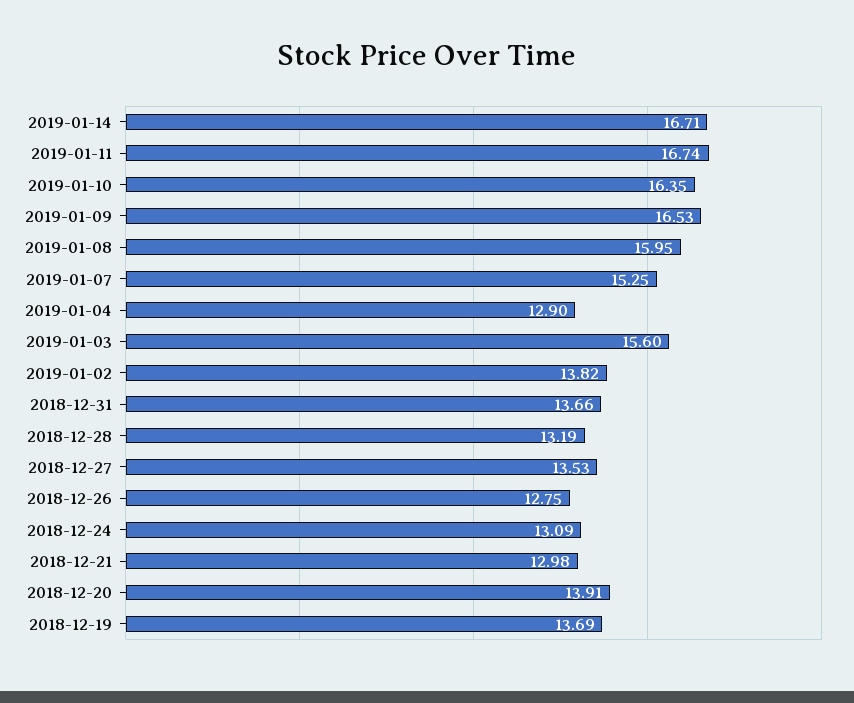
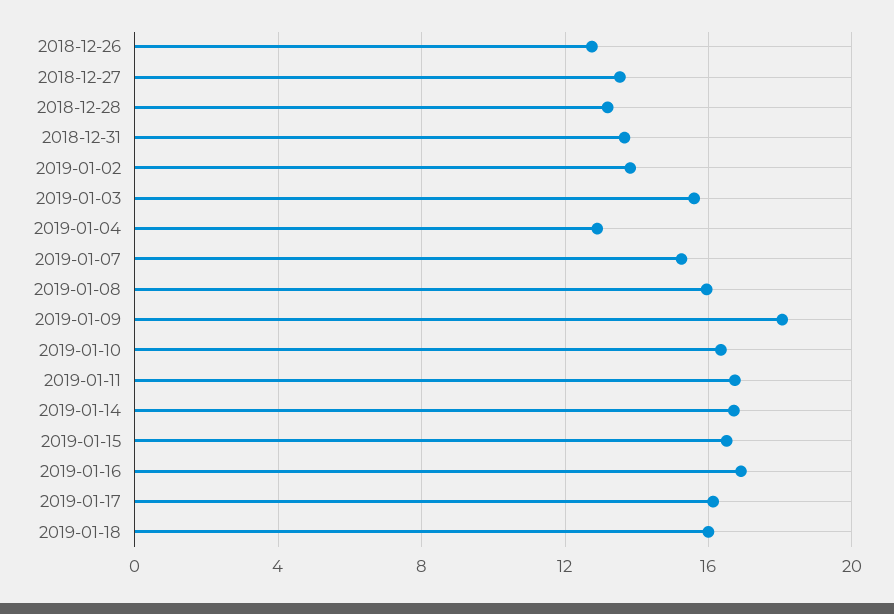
2019-01-09: 16.53 -> 18
2018-12-24: 13.09 -> none
2018-12-21: 12.98 -> none
2018-12-20: 13.91 -> none
2018-12-19: 13.69 -> none
2019-01-15: none -> 16.5
2019-01-16: none -> 17
2019-01-17: none -> 16
2019-01-18: none -> 16

